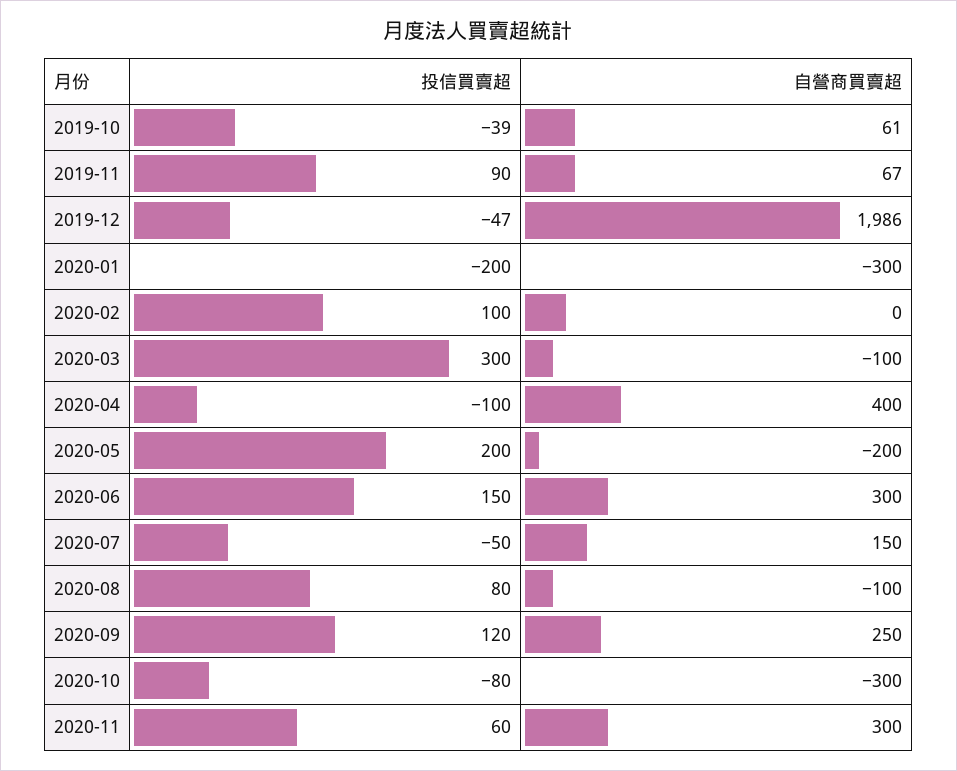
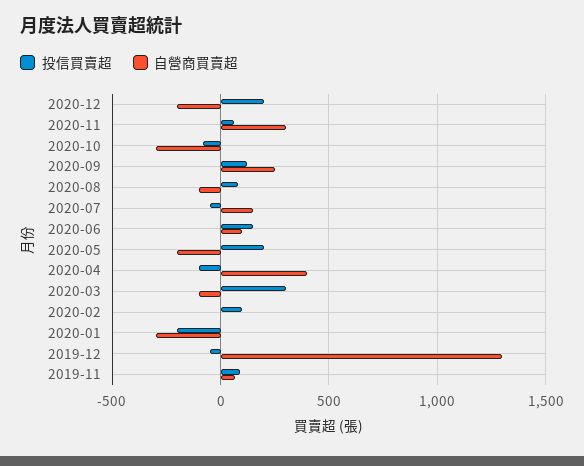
投信買賣超, 2019-10: -39 -> none
自營商買賣超, 2019-10: 61 -> none
自營商買賣超, 2019-12: 1986 -> 1300
自營商買賣超, 2020-06: 300 -> 100
投信買賣超, 2020-12: none -> 200
自營商買賣超, 2020-12: none -> -200

